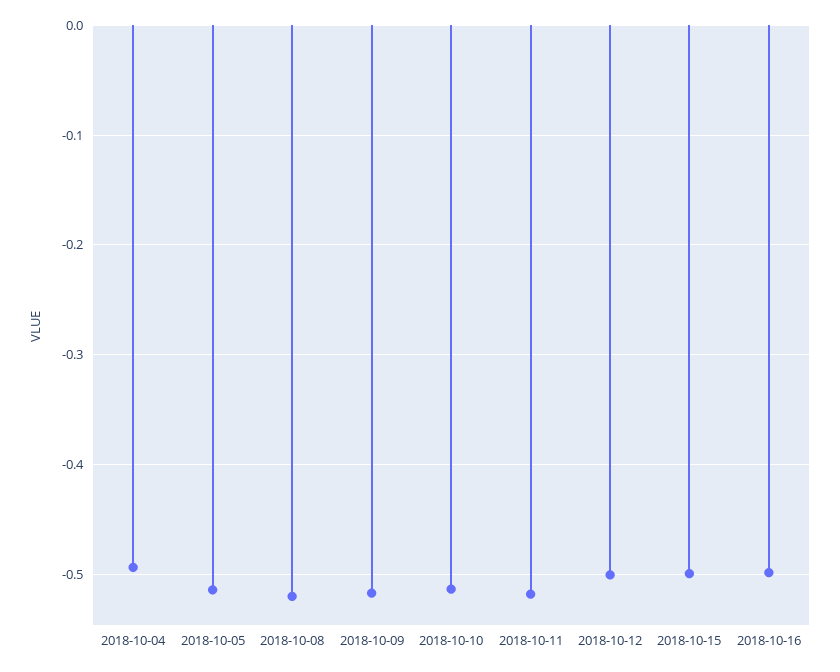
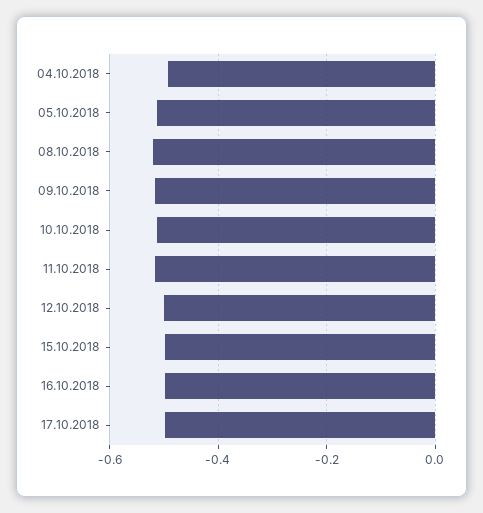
17.10.2018: none -> -0.5

